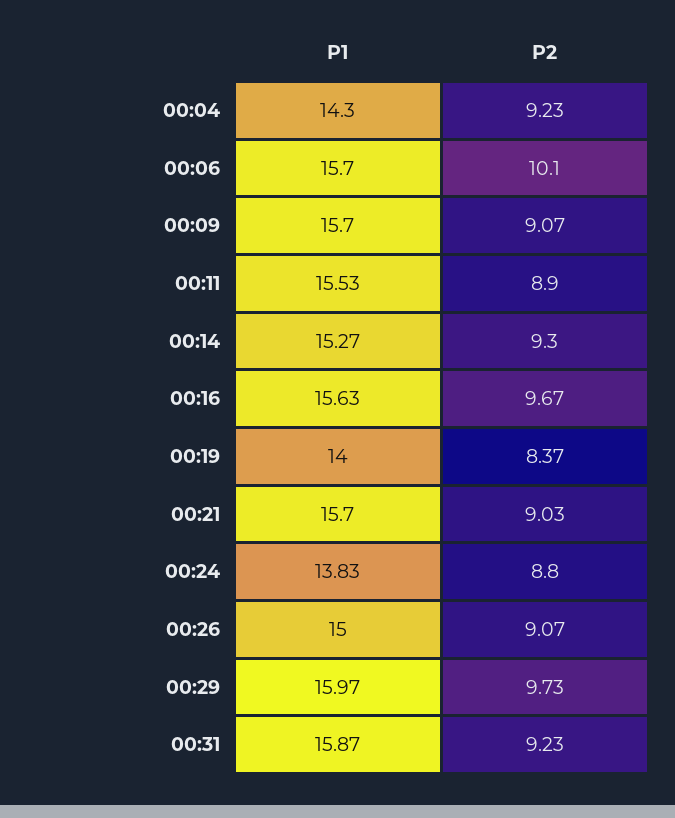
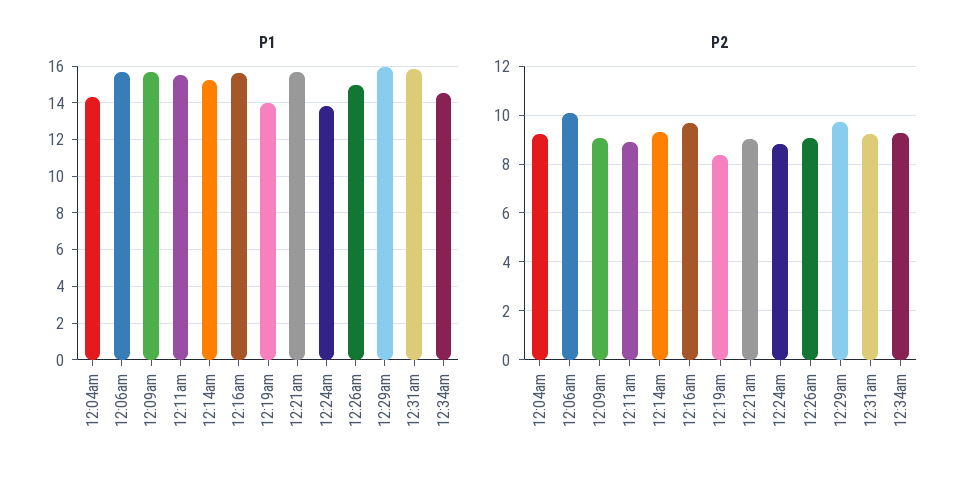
P1, 12:34am: none -> 14.5
P2, 12:34am: none -> 9.25

